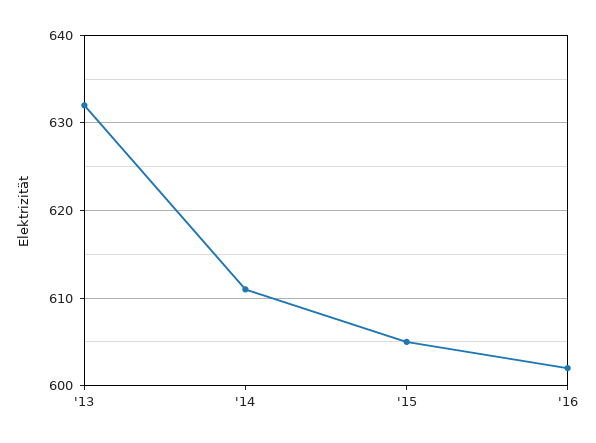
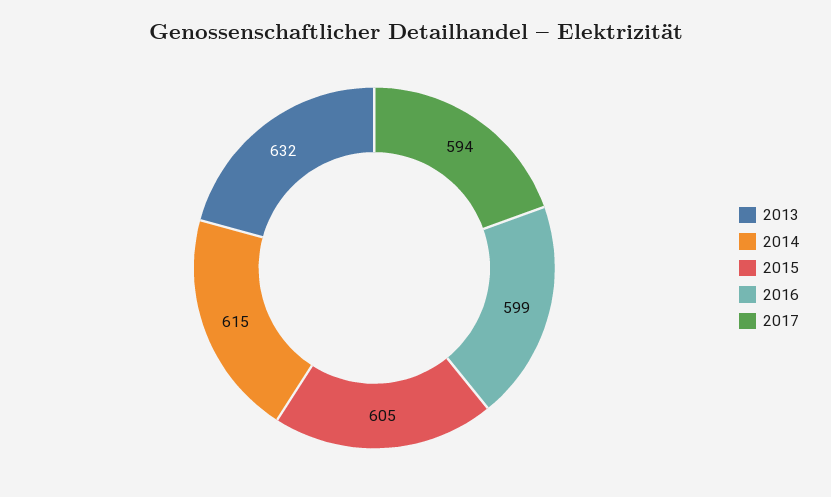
'14: 611 -> 615
'16: 602 -> 599
2017: none -> 594

